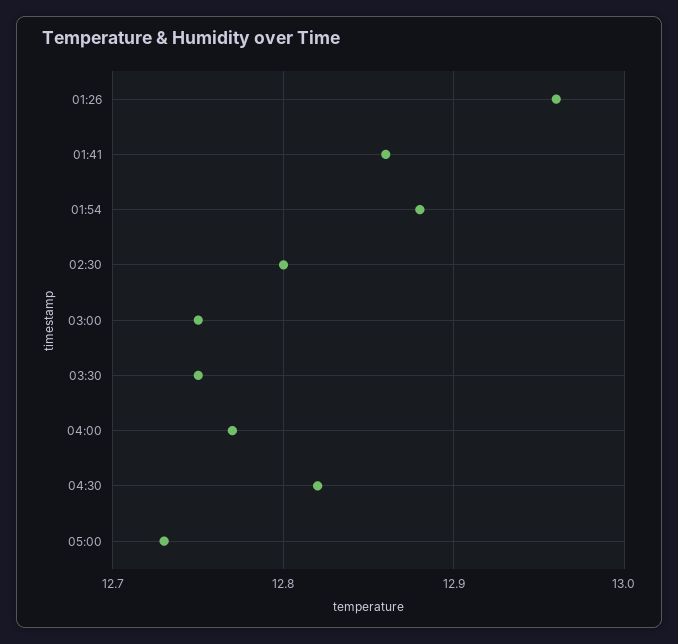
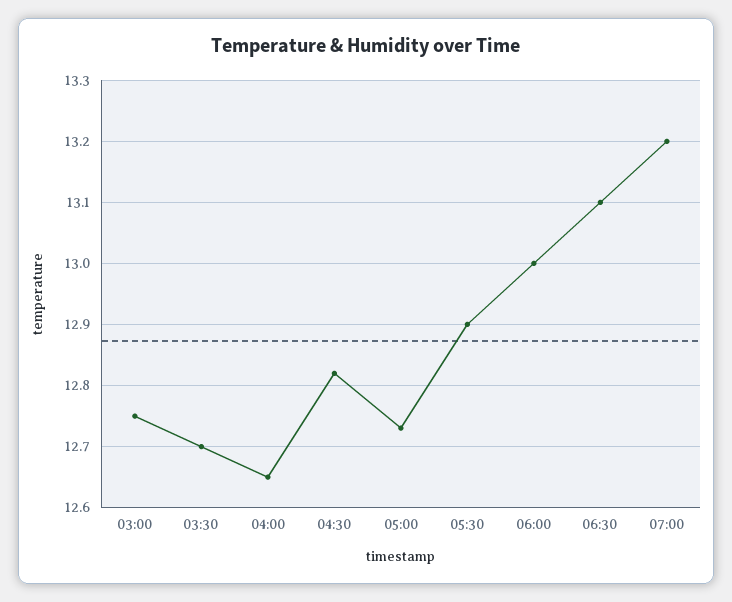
01:26: 12.96 -> none
01:41: 12.86 -> none
01:54: 12.88 -> none
02:30: 12.8 -> none
03:30: 12.75 -> 12.7
04:00: 12.77 -> 12.65
05:30: none -> 12.9
06:00: none -> 13
06:30: none -> 13.1
07:00: none -> 13.2

